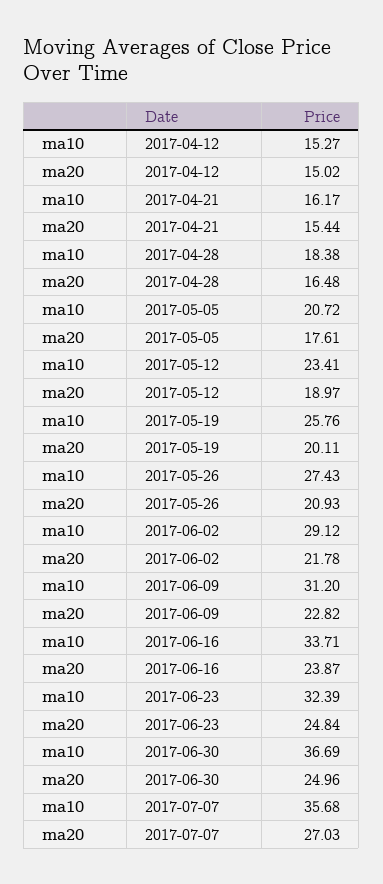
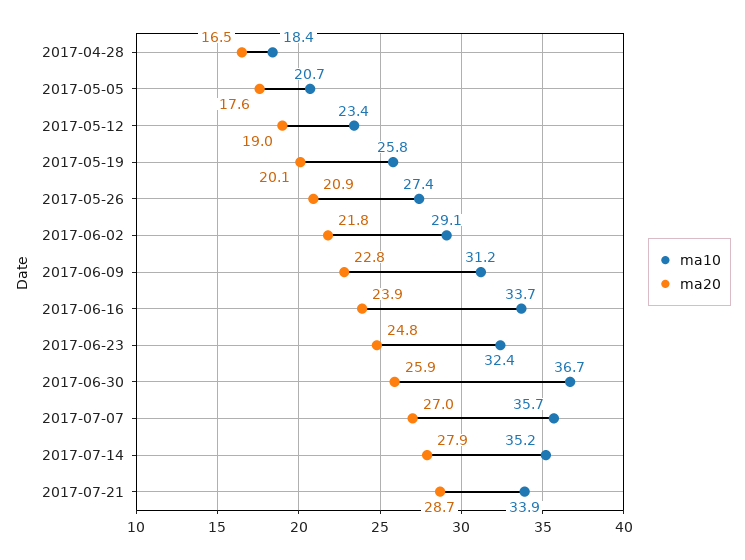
ma10, 2017-04-12: 15.27 -> none
ma20, 2017-04-12: 15.02 -> none
ma10, 2017-04-21: 16.17 -> none
ma20, 2017-04-21: 15.44 -> none
ma20, 2017-06-30: 24.96 -> 25.9
ma10, 2017-07-14: none -> 35.2
ma20, 2017-07-14: none -> 27.9
ma10, 2017-07-21: none -> 33.9
ma20, 2017-07-21: none -> 28.7

